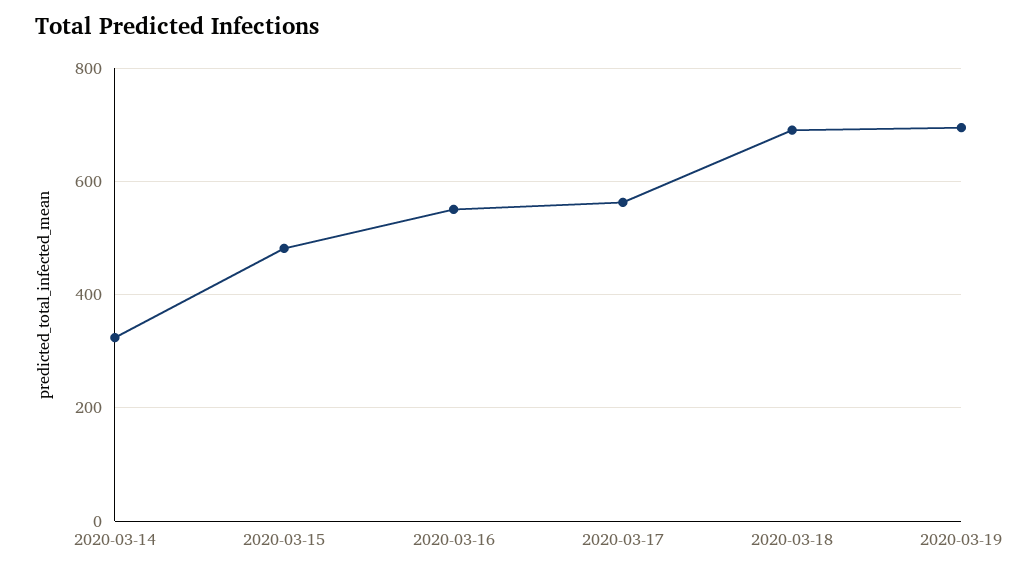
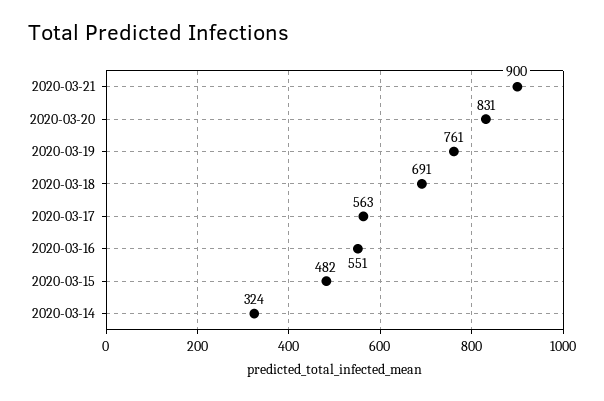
2020-03-19: 700 -> 761
2020-03-21: none -> 900
2020-03-20: none -> 831

